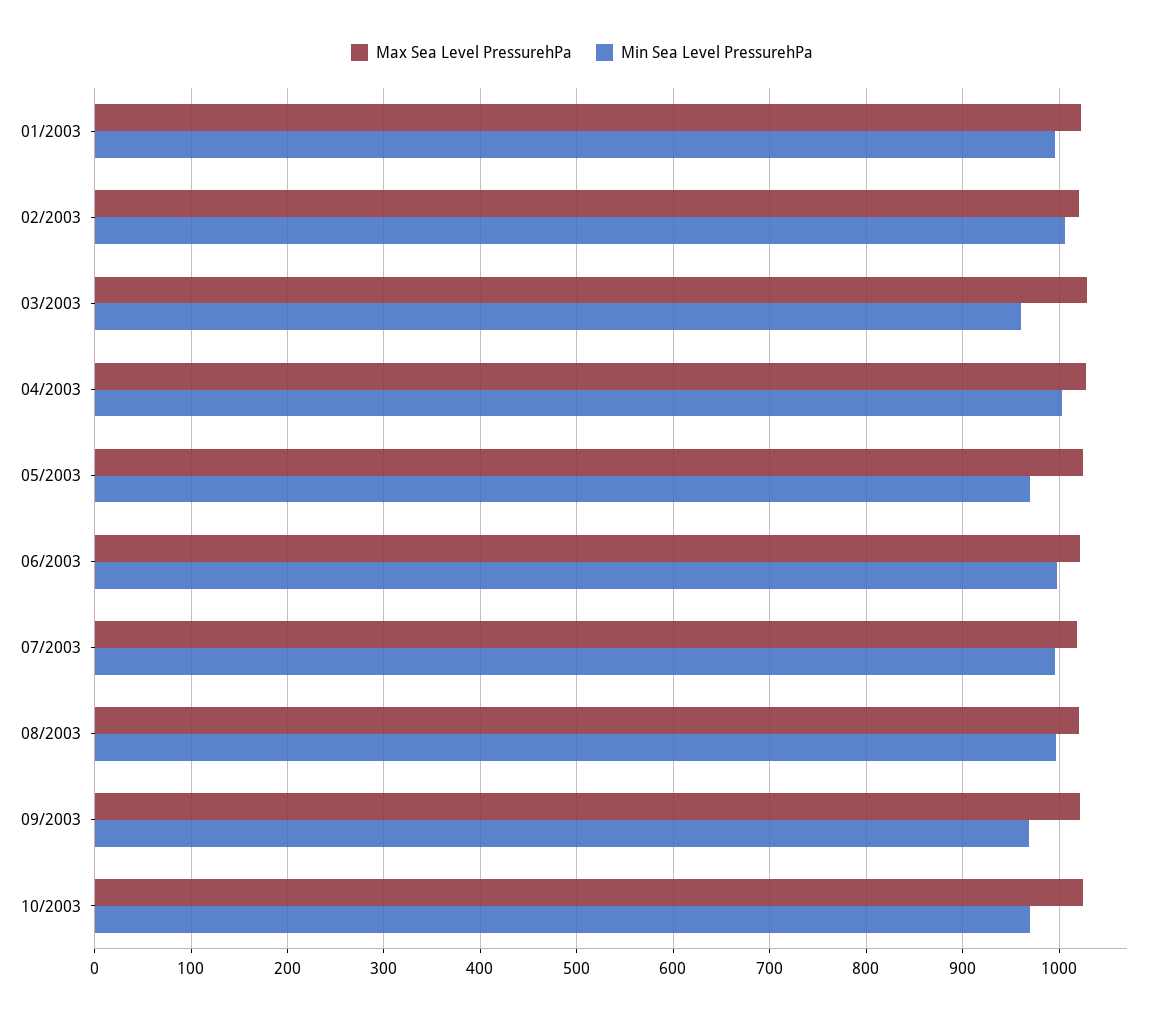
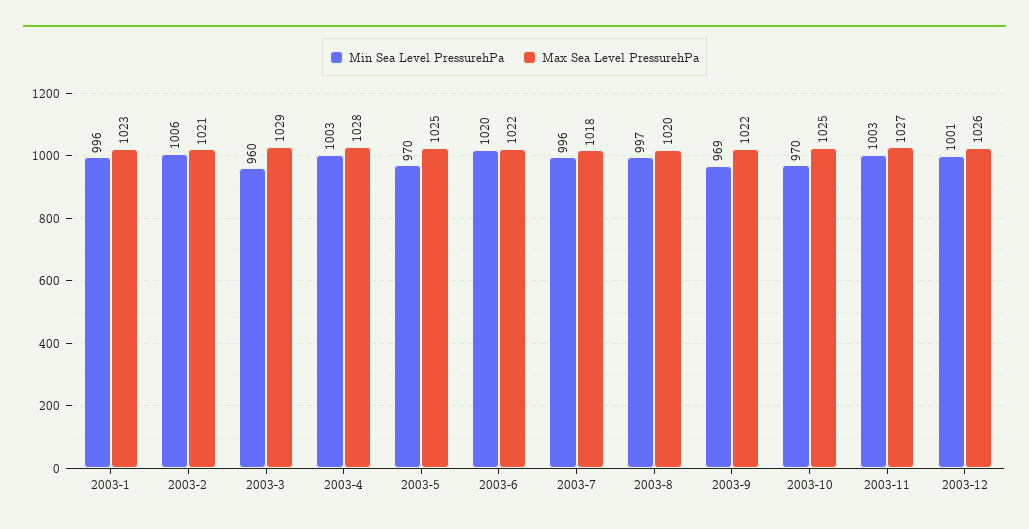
Min Sea Level PressurehPa, 06/2003: 1000 -> 1020
Min Sea Level PressurehPa, 2003-11: none -> 1003
Max Sea Level PressurehPa, 2003-11: none -> 1027
Min Sea Level PressurehPa, 2003-12: none -> 1001
Max Sea Level PressurehPa, 2003-12: none -> 1026

